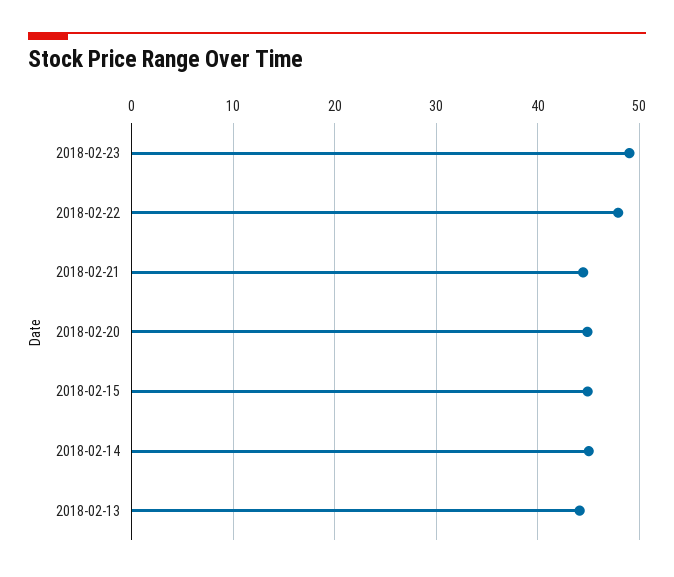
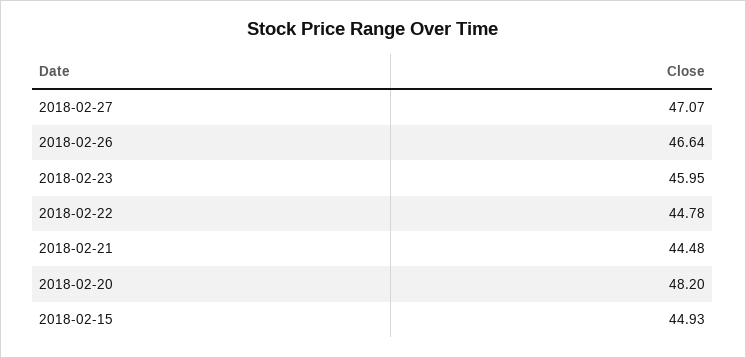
2018-02-23: 49 -> 45.95
2018-02-22: 48 -> 44.78
2018-02-20: 45 -> 48.2
2018-02-14: 45 -> none
2018-02-13: 44 -> none
2018-02-27: none -> 47.07
2018-02-26: none -> 46.64

